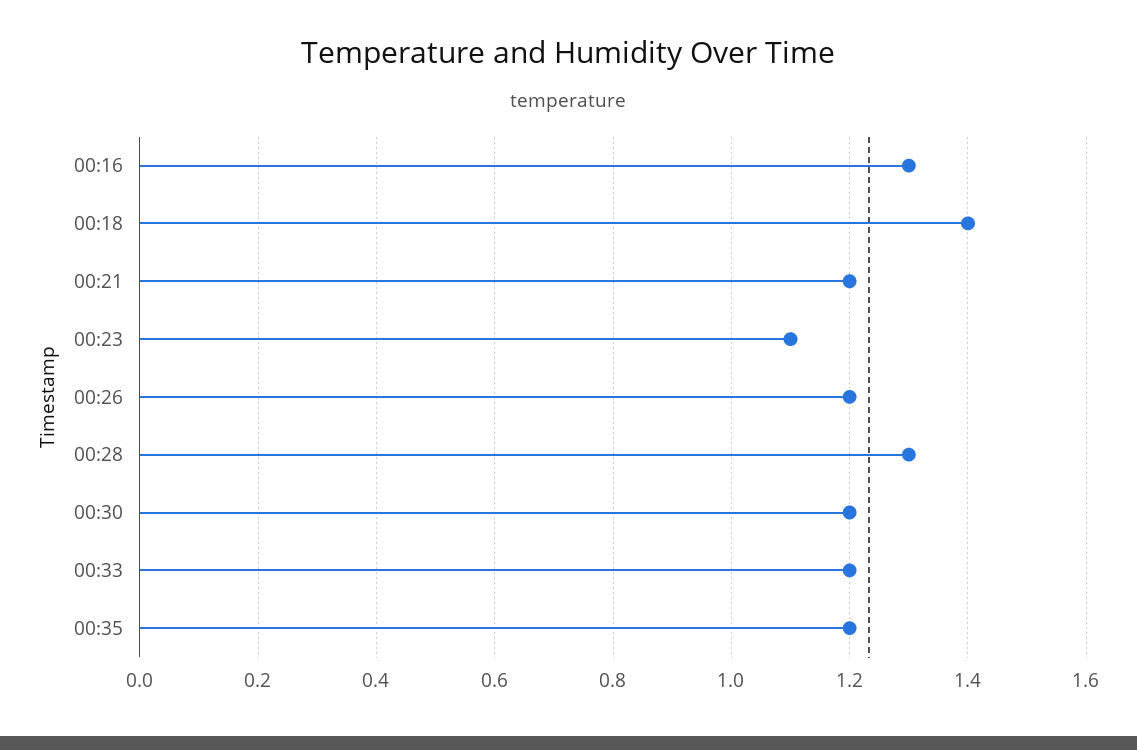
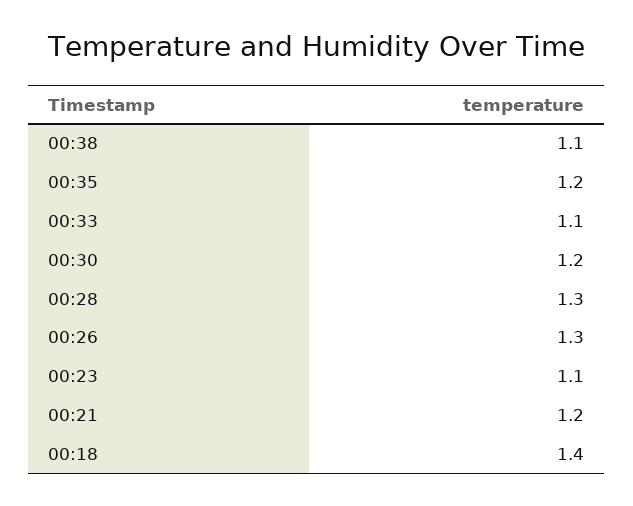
00:16: 1.3 -> none
00:26: 1.2 -> 1.3
00:33: 1.2 -> 1.1
00:38: none -> 1.1

